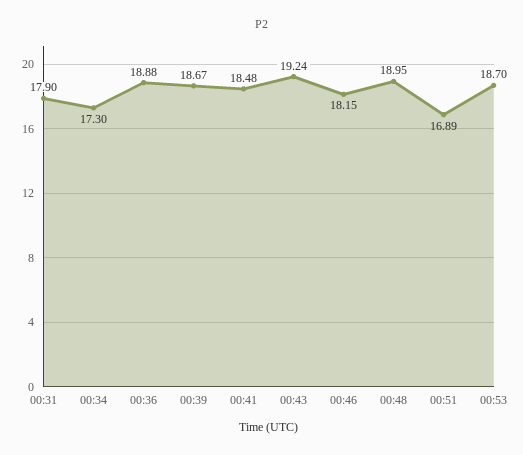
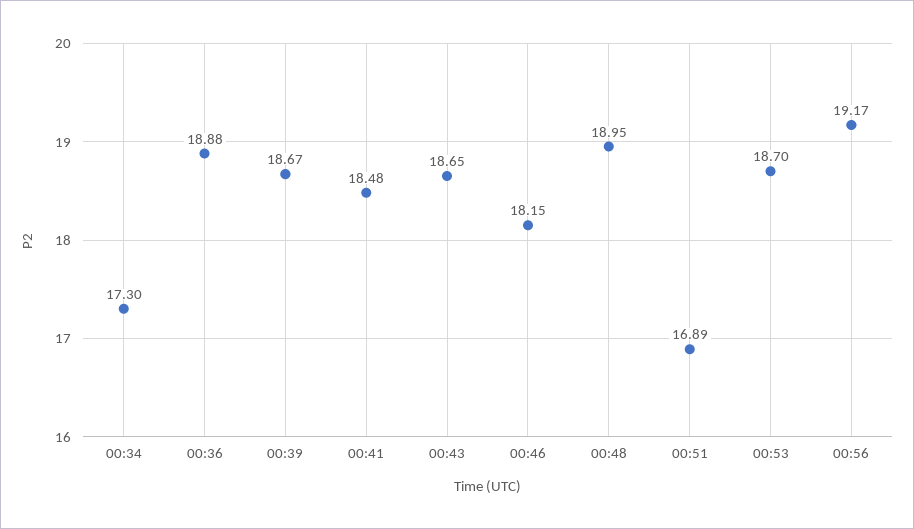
00:31: 17.9 -> none
00:43: 19.24 -> 18.65
00:56: none -> 19.17

